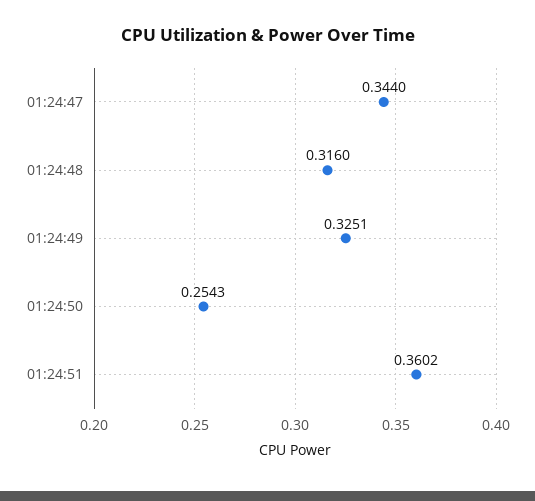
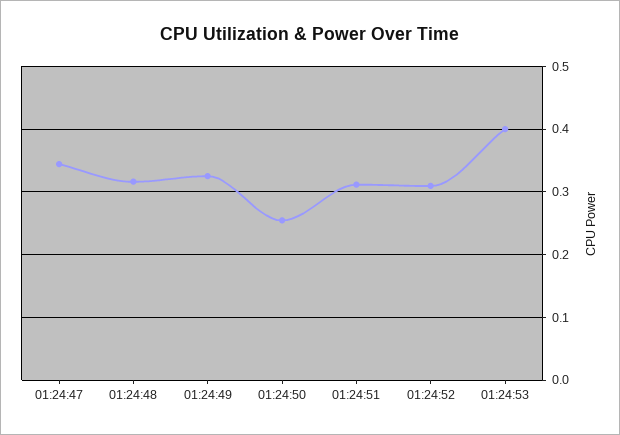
01:24:51: 0.3602 -> 0.31
01:24:52: none -> 0.31
01:24:53: none -> 0.4

